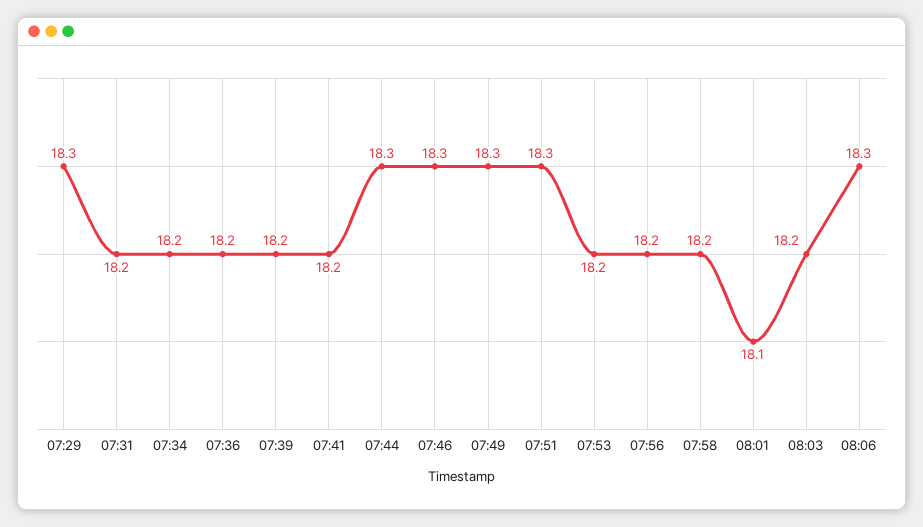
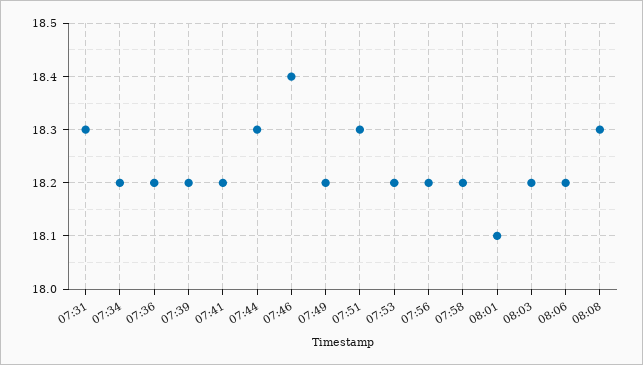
07:29: 18.3 -> none
07:31: 18.2 -> 18.3
07:46: 18.3 -> 18.4
07:49: 18.3 -> 18.2
08:06: 18.3 -> 18.2
08:08: none -> 18.3

